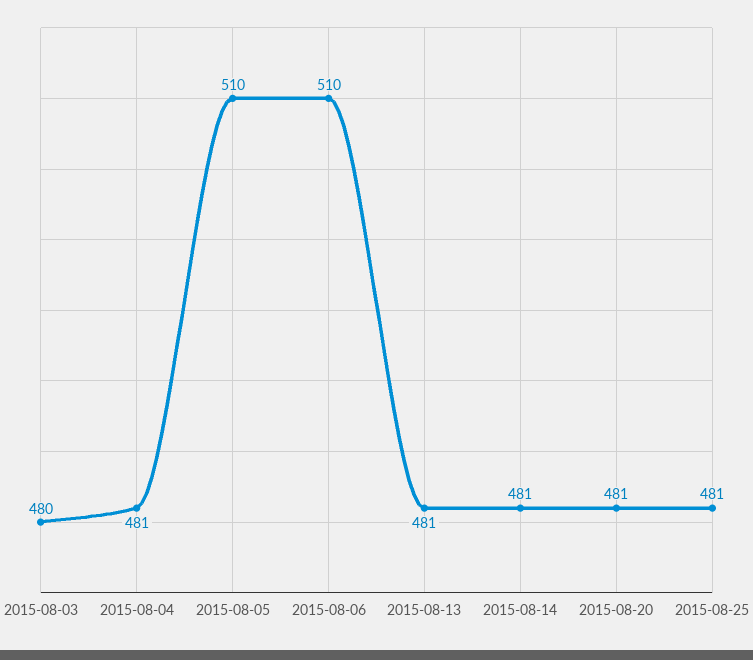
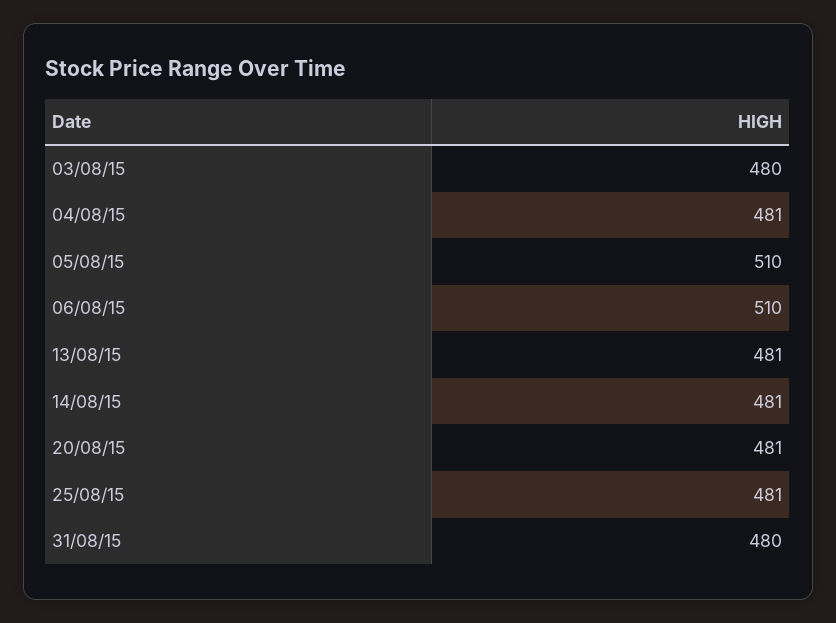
31/08/15: none -> 480

